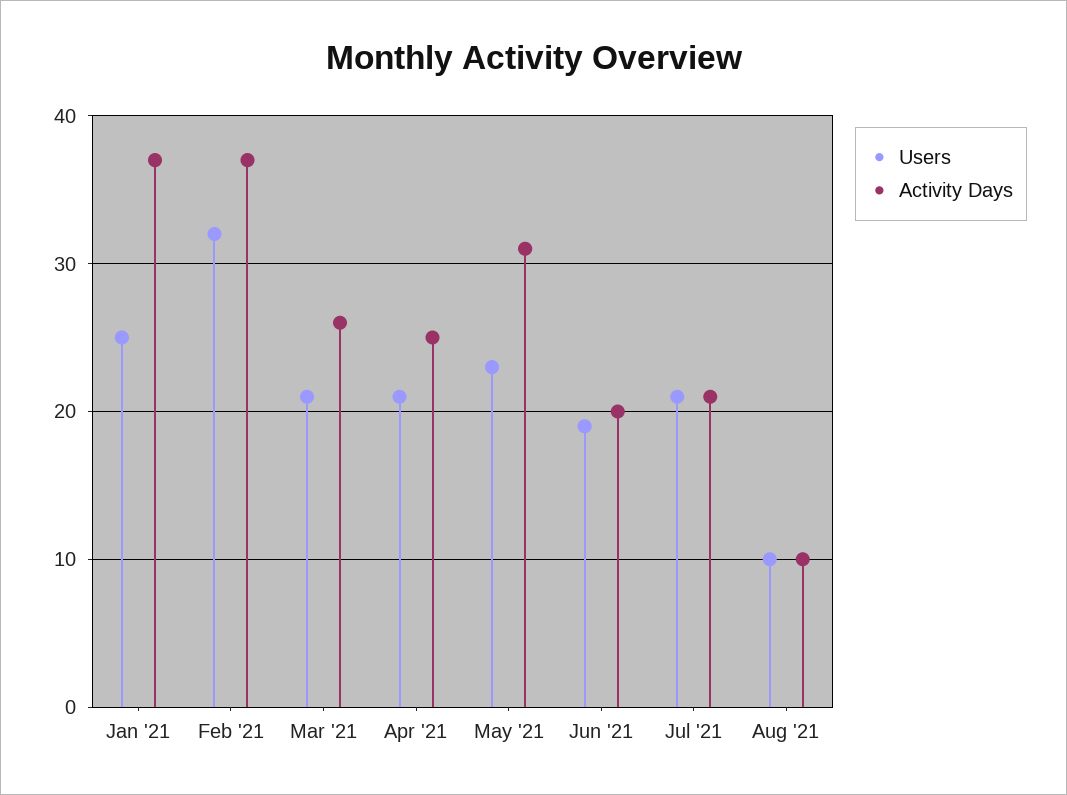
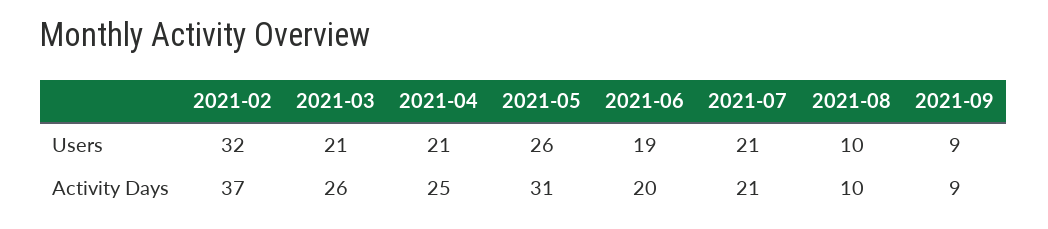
Users, Jan '21: 25 -> none
Activity Days, Jan '21: 37 -> none
Users, May '21: 23 -> 26
Users, 2021-09: none -> 9
Activity Days, 2021-09: none -> 9

